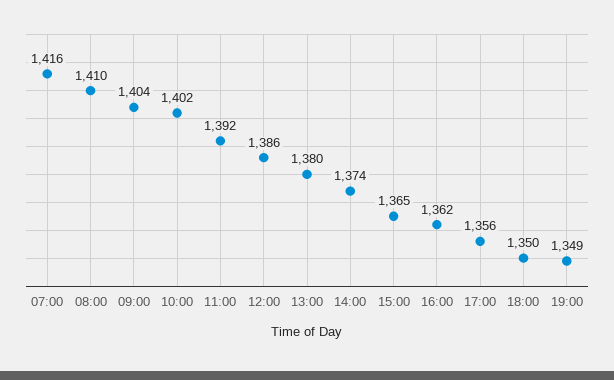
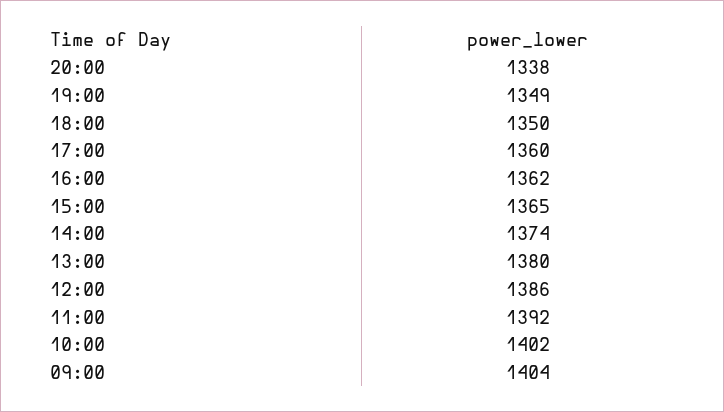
07:00: 1416 -> none
08:00: 1410 -> none
17:00: 1356 -> 1360
20:00: none -> 1338

